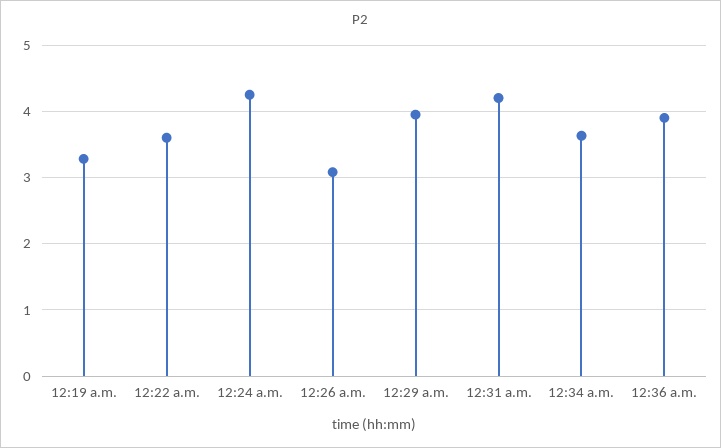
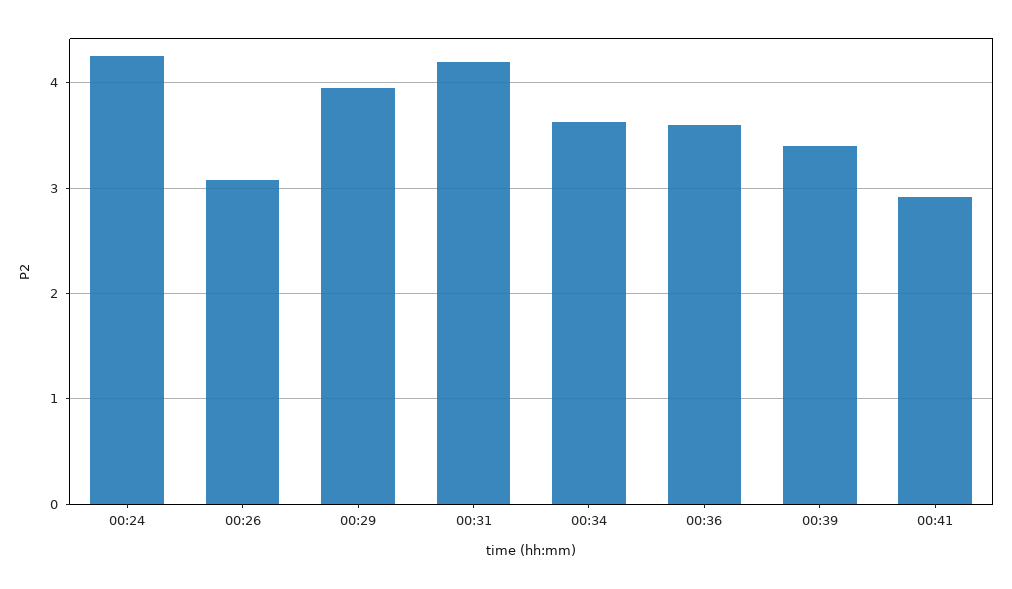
12:19 a.m.: 3.3 -> none
12:22 a.m.: 3.6 -> none
12:36 a.m.: 3.9 -> 3.6
00:39: none -> 3.4
00:41: none -> 2.9

